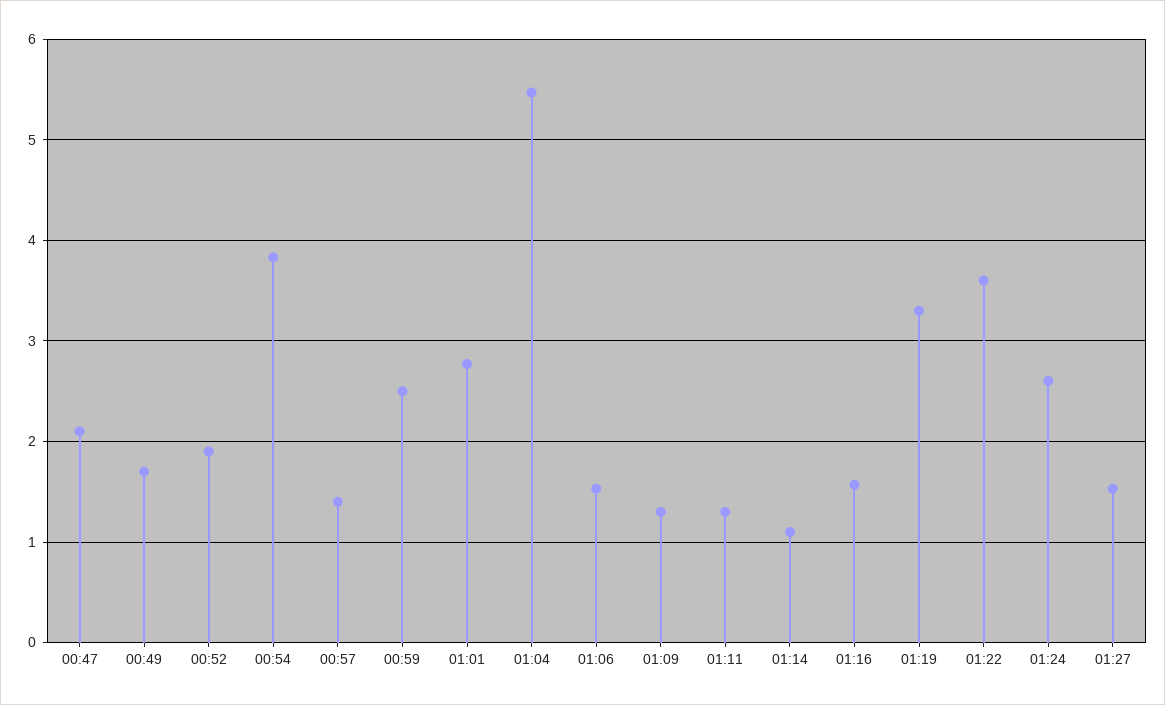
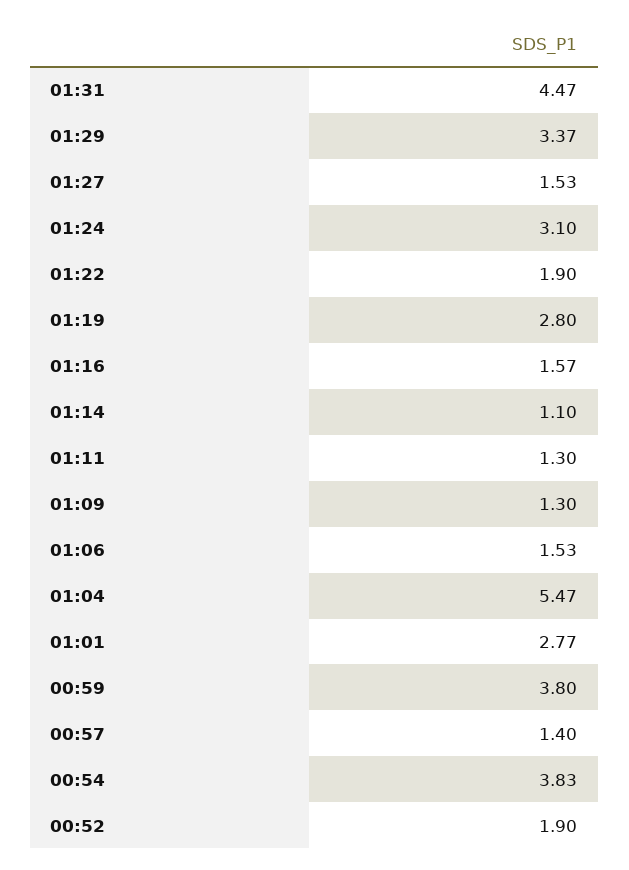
00:47: 2.1 -> none
00:49: 1.7 -> none
00:59: 2.5 -> 3.8
01:19: 3.3 -> 2.8
01:22: 3.6 -> 1.9
01:24: 2.6 -> 3.1
01:31: none -> 4.47
01:29: none -> 3.37

